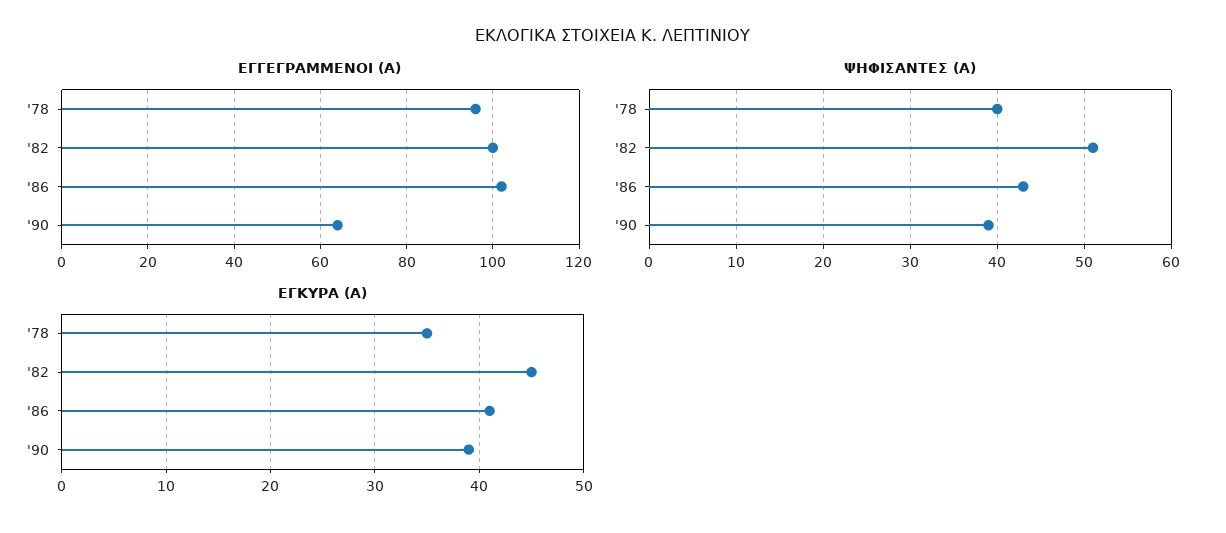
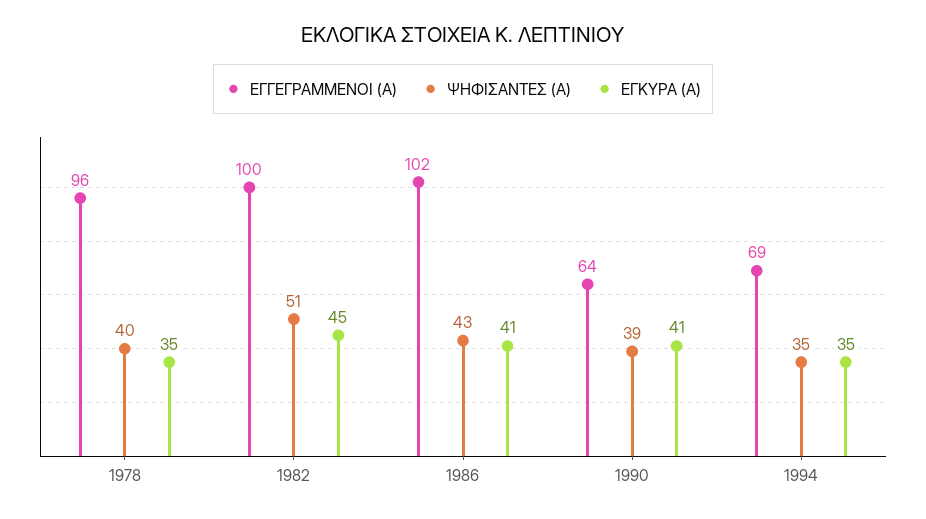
ΕΓΚΥΡΑ (Α), '90: 39 -> 41
ΕΓΓΕΓΡΑΜΜΕΝΟΙ (Α), 1994: none -> 69
ΨΗΦΙΣΑΝΤΕΣ (Α), 1994: none -> 35
ΕΓΚΥΡΑ (Α), 1994: none -> 35

